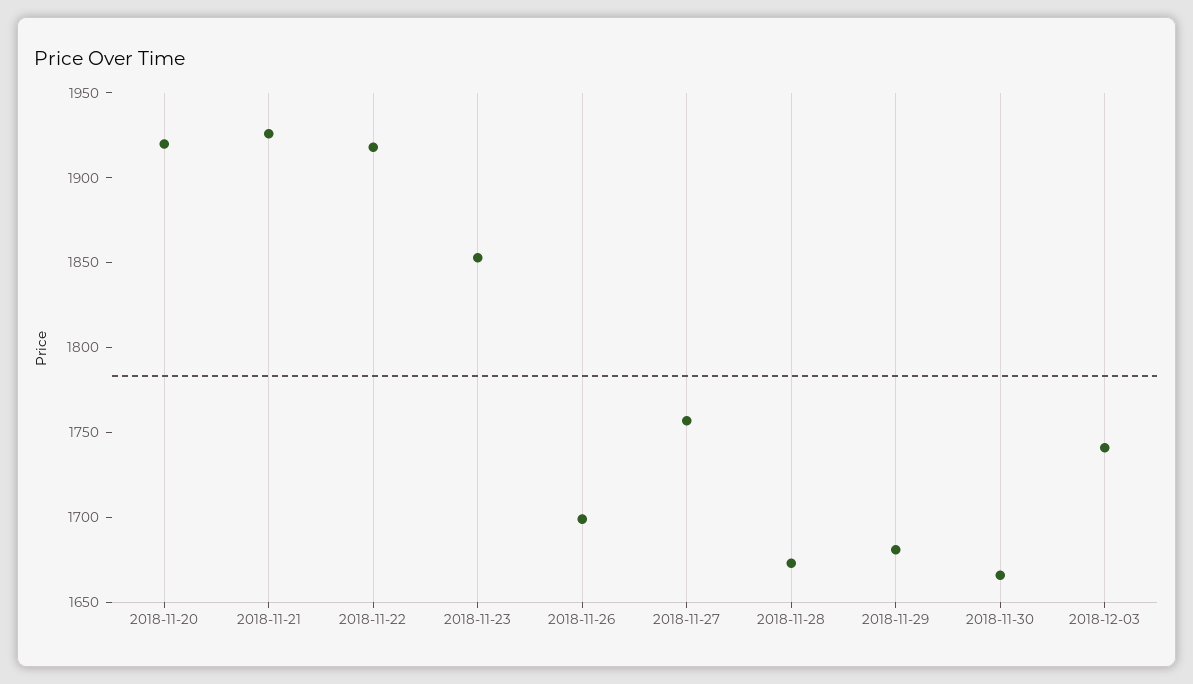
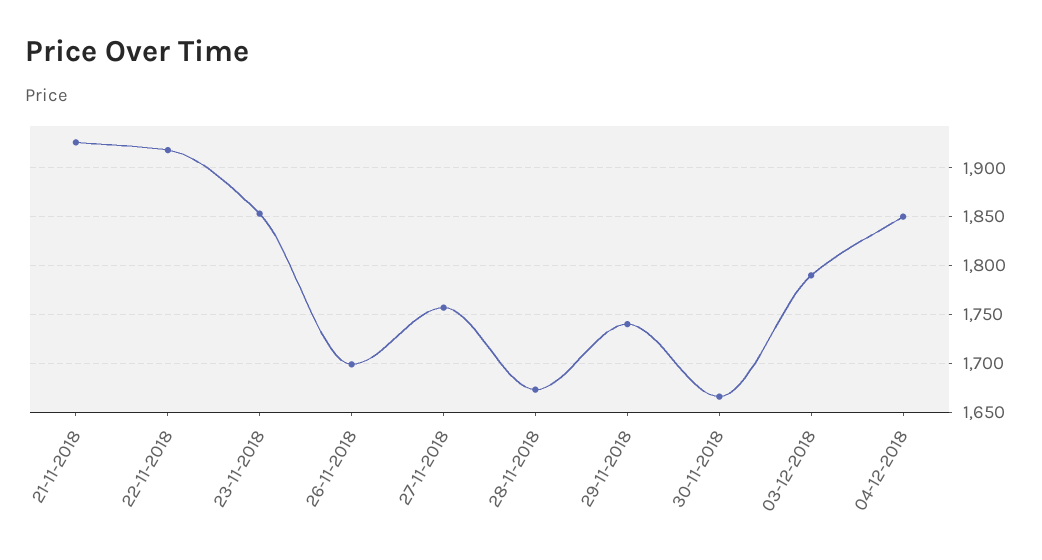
2018-11-20: 1920 -> none
2018-11-29: 1680 -> 1740
2018-12-03: 1740 -> 1790
04-12-2018: none -> 1850

